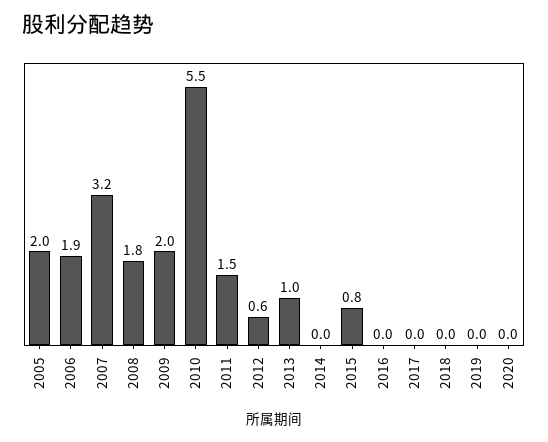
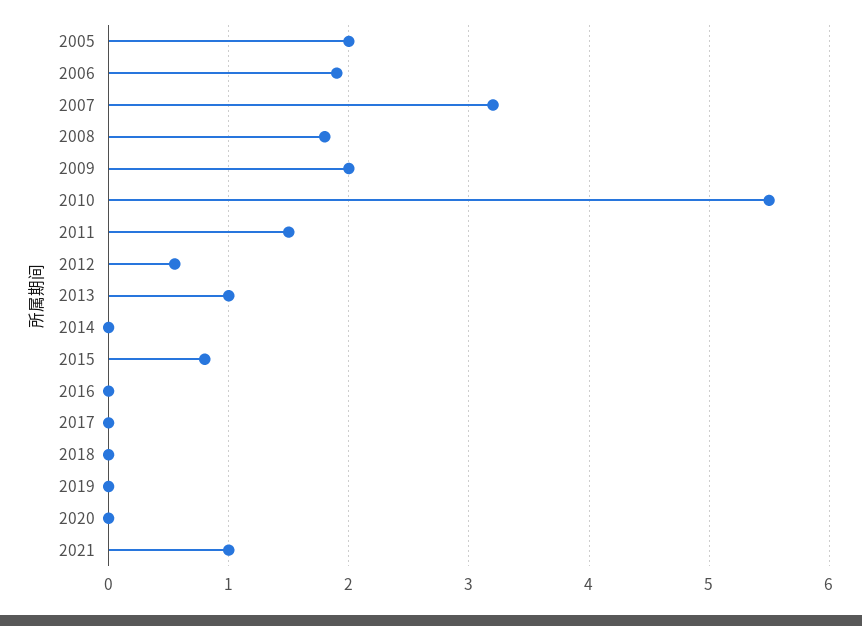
2021: none -> 1

